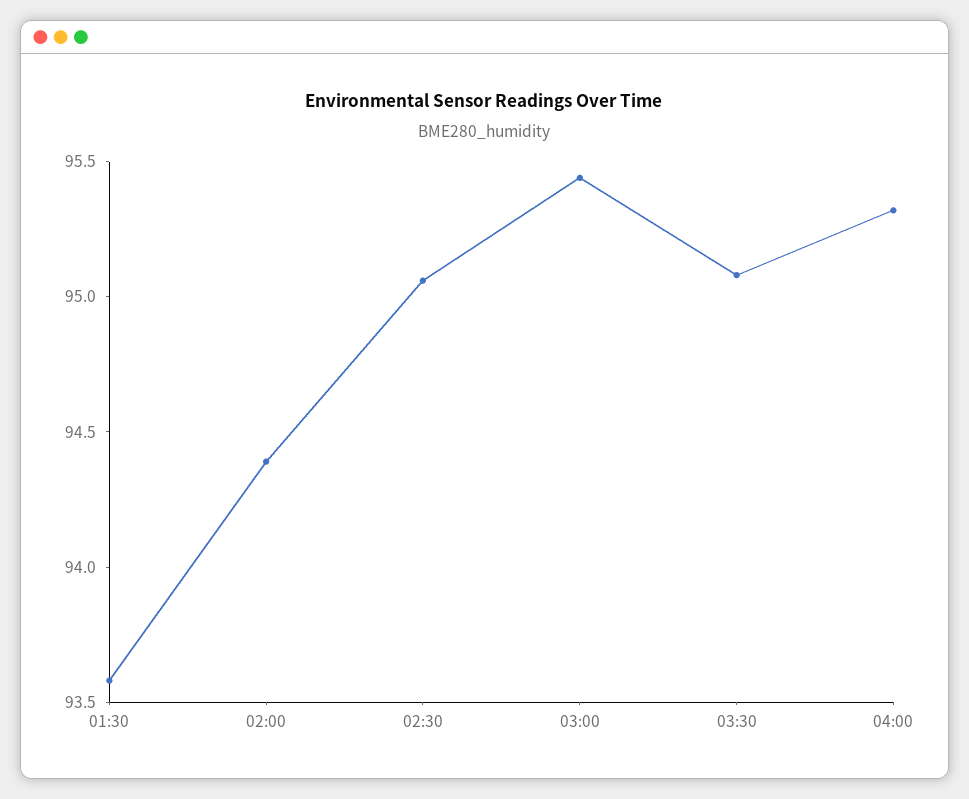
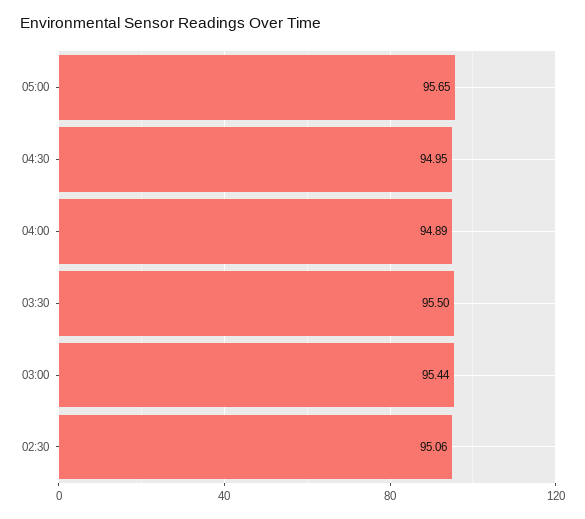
01:30: 93.6 -> none
02:00: 94.4 -> none
03:30: 95.1 -> 95.5
04:00: 95.3 -> 94.89
05:00: none -> 95.65
04:30: none -> 94.95

